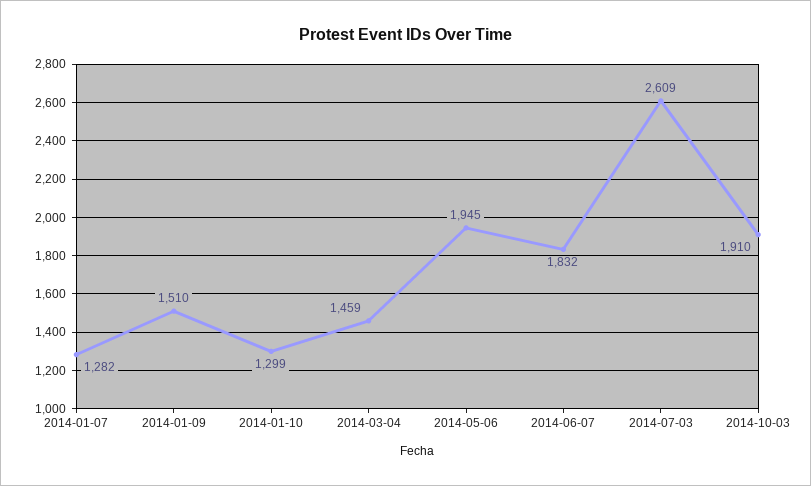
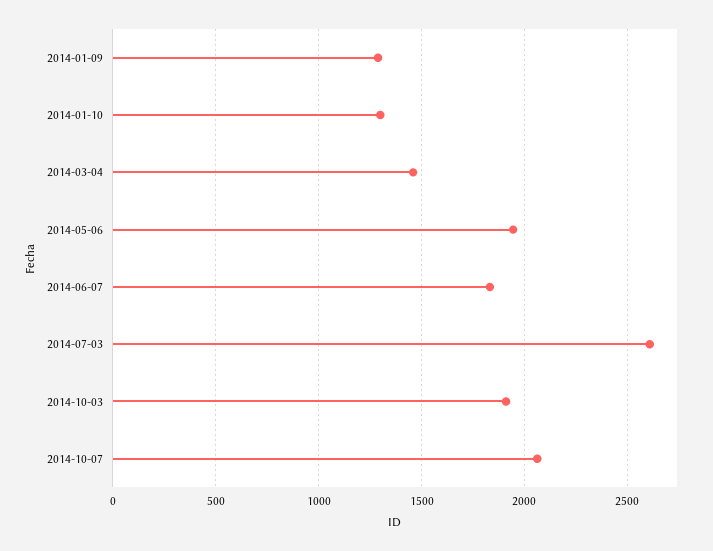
2014-01-07: 1282 -> none
2014-01-09: 1510 -> 1300
2014-10-07: none -> 2050

